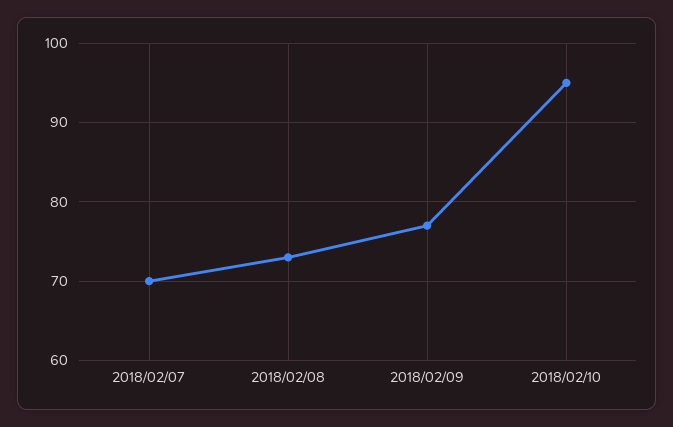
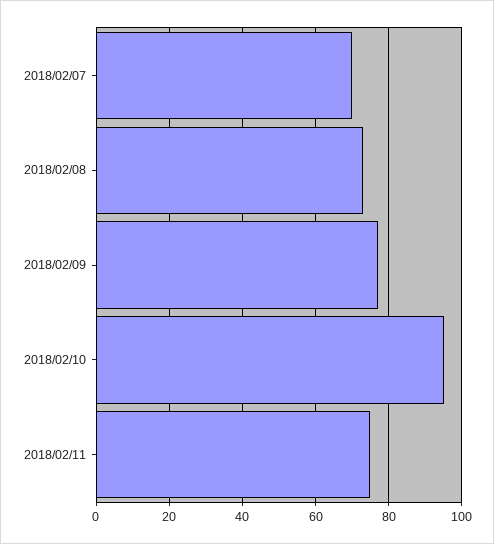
2018/02/11: none -> 75

